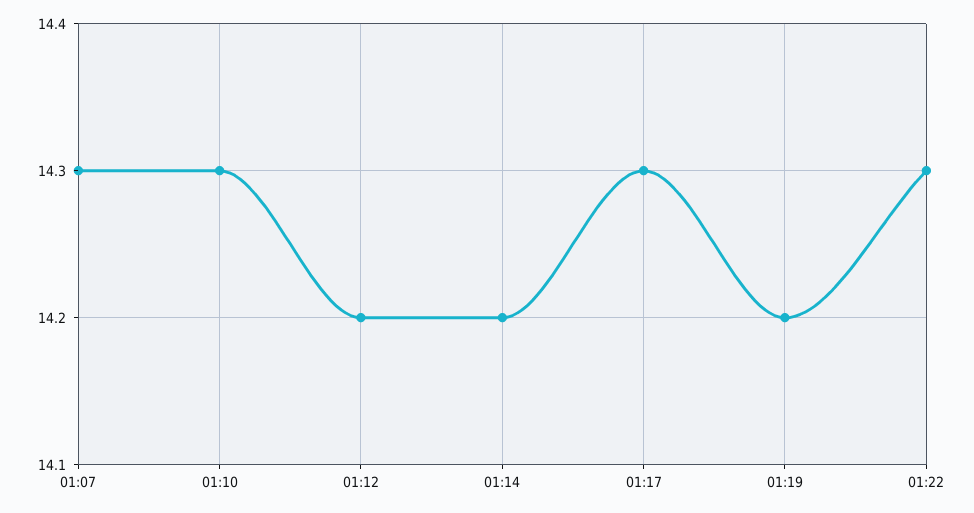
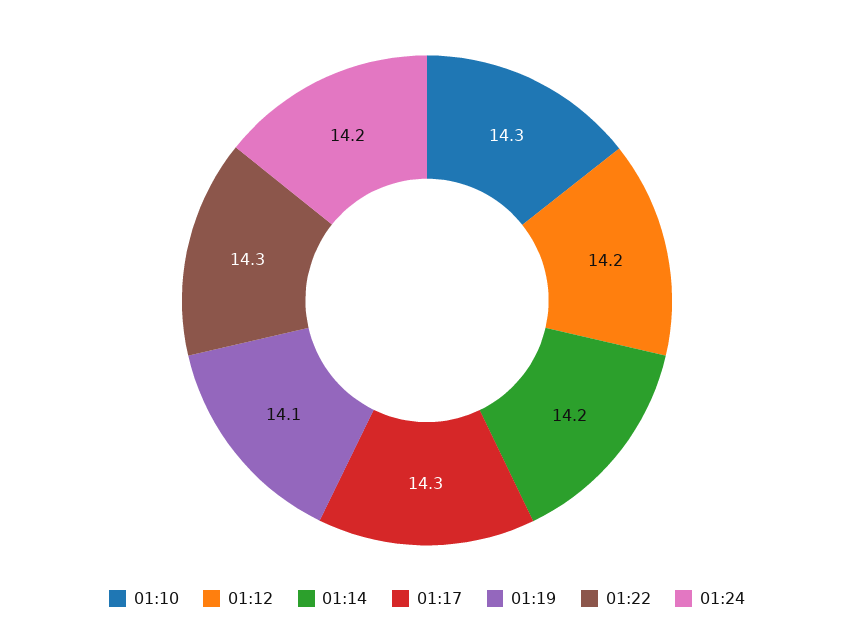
01:07: 14.3 -> none
01:19: 14.2 -> 14.1
01:24: none -> 14.2

